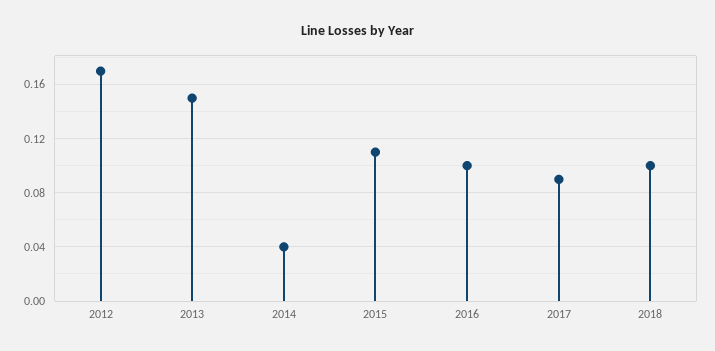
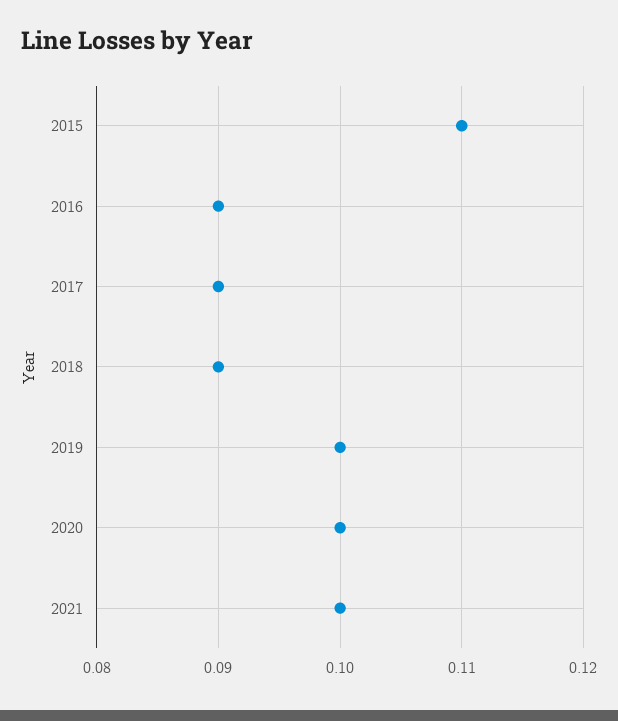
2012: 0.17 -> none
2013: 0.15 -> none
2014: 0.04 -> none
2016: 0.1 -> 0.09
2018: 0.1 -> 0.09
2019: none -> 0.1
2020: none -> 0.1
2021: none -> 0.1

